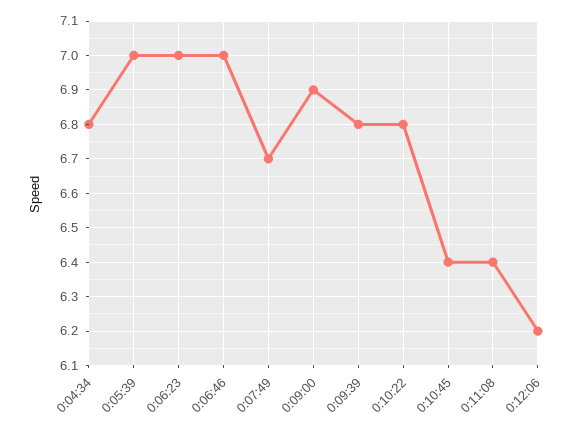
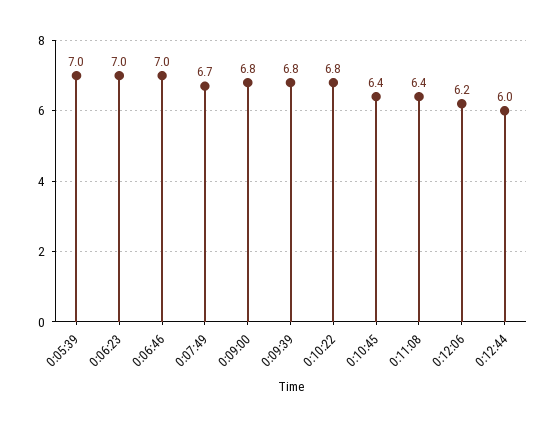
0:04:34: 6.8 -> none
0:09:00: 6.9 -> 6.8
0:12:44: none -> 6

